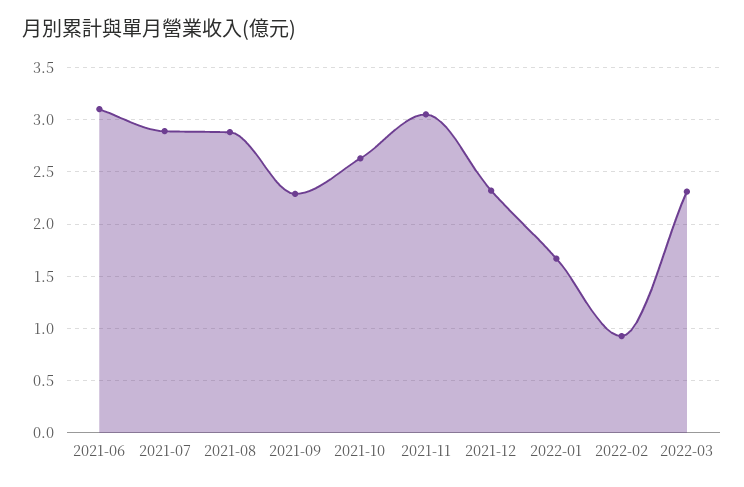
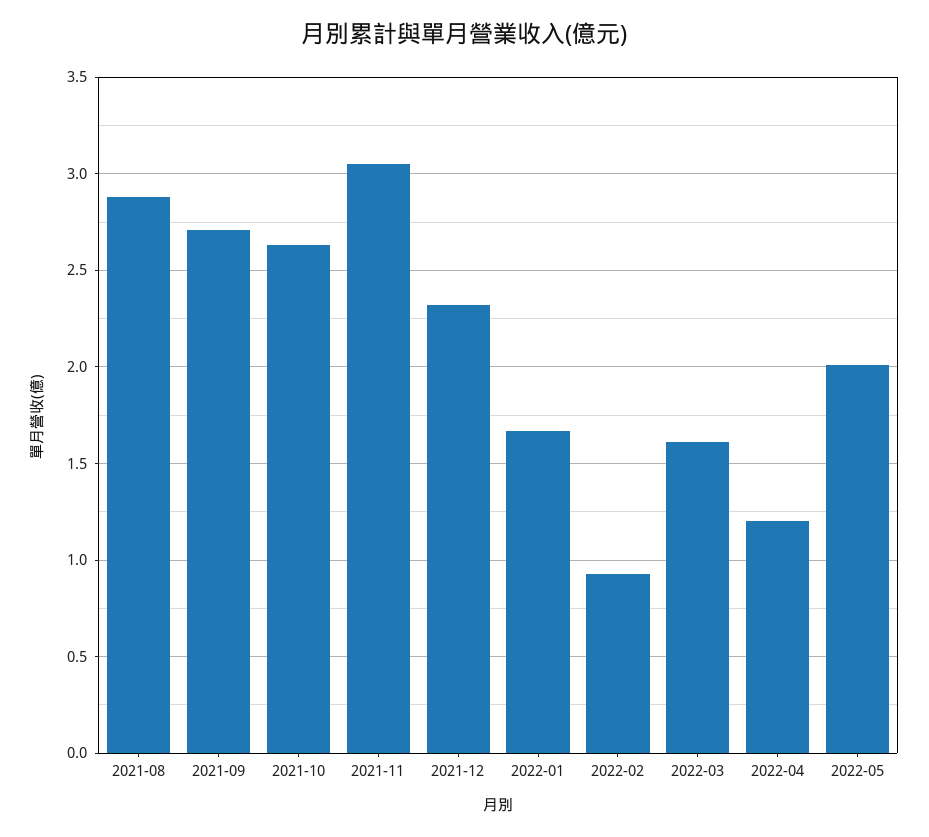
2021-06: 3.1 -> none
2021-07: 2.9 -> none
2021-09: 2.3 -> 2.7
2022-03: 2.3 -> 1.6
2022-04: none -> 1.2
2022-05: none -> 2

